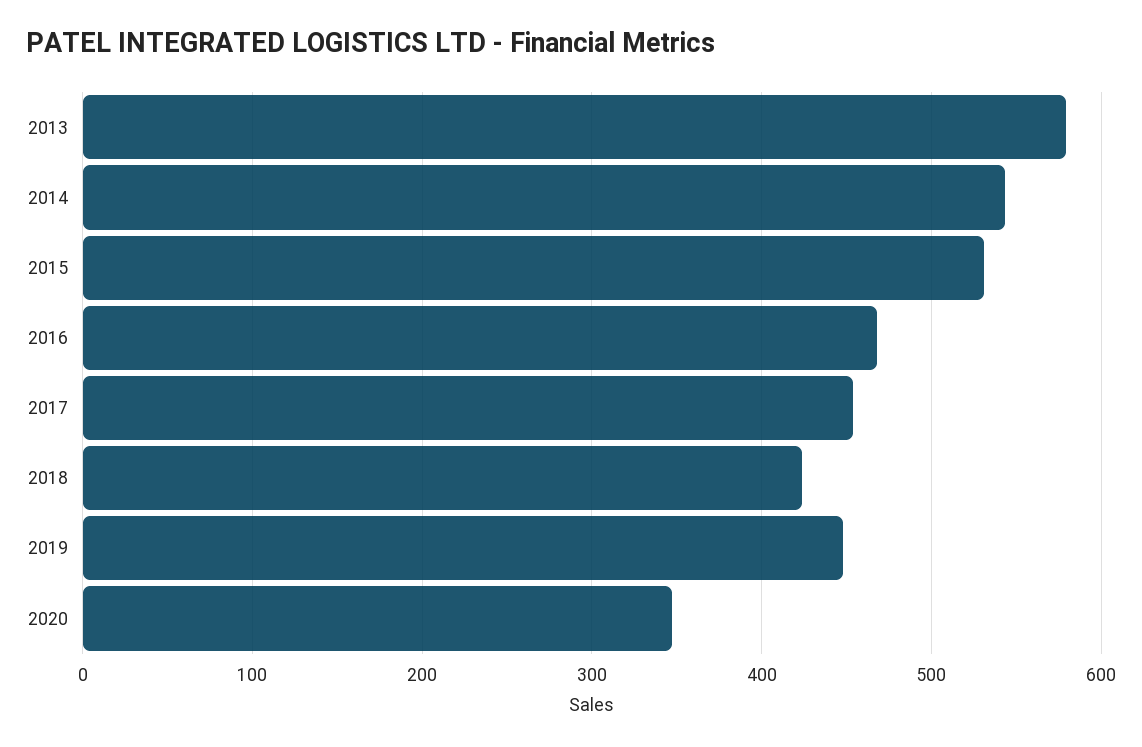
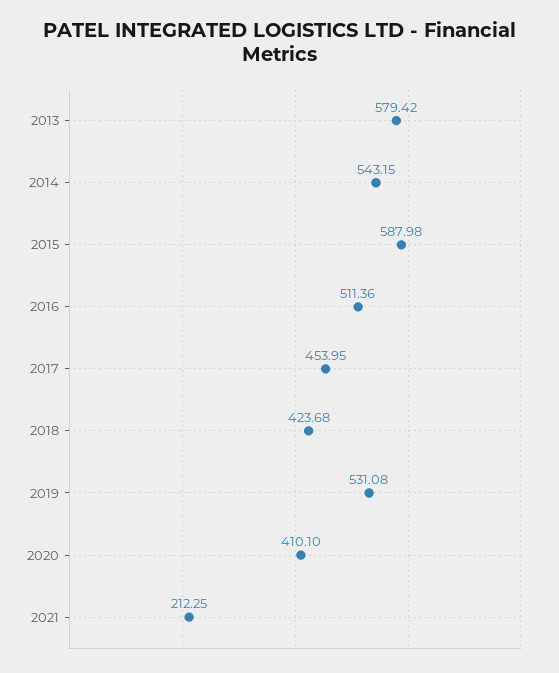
2015: 530 -> 587.98
2016: 470 -> 511.36
2019: 450 -> 531.08
2020: 350 -> 410.1
2021: none -> 212.25

